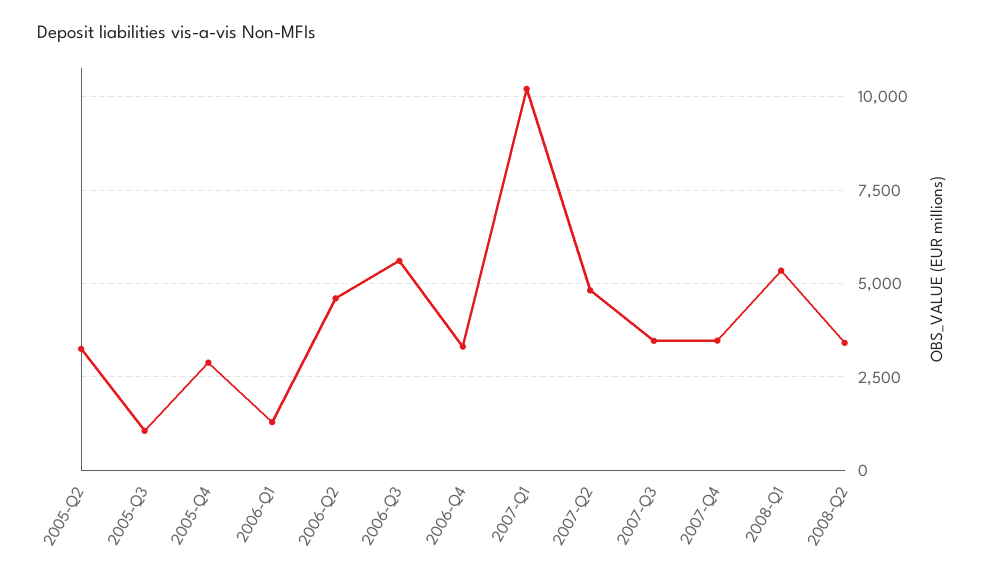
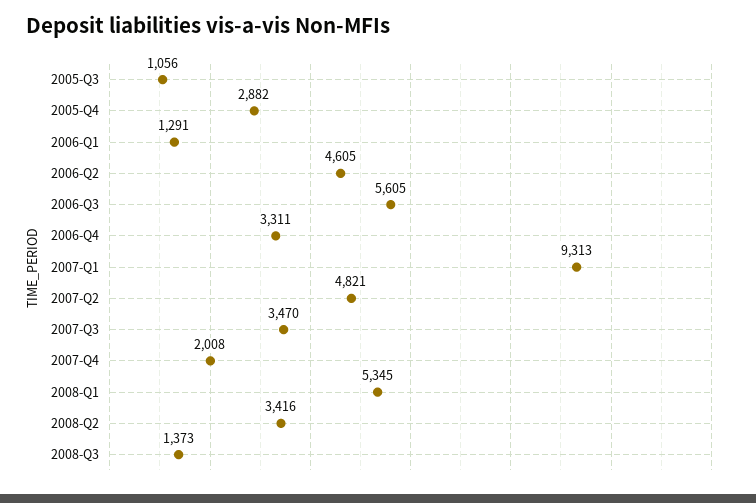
2005-Q2: 3250 -> none
2007-Q1: 10250 -> 9313
2007-Q4: 3500 -> 2008
2008-Q3: none -> 1373

